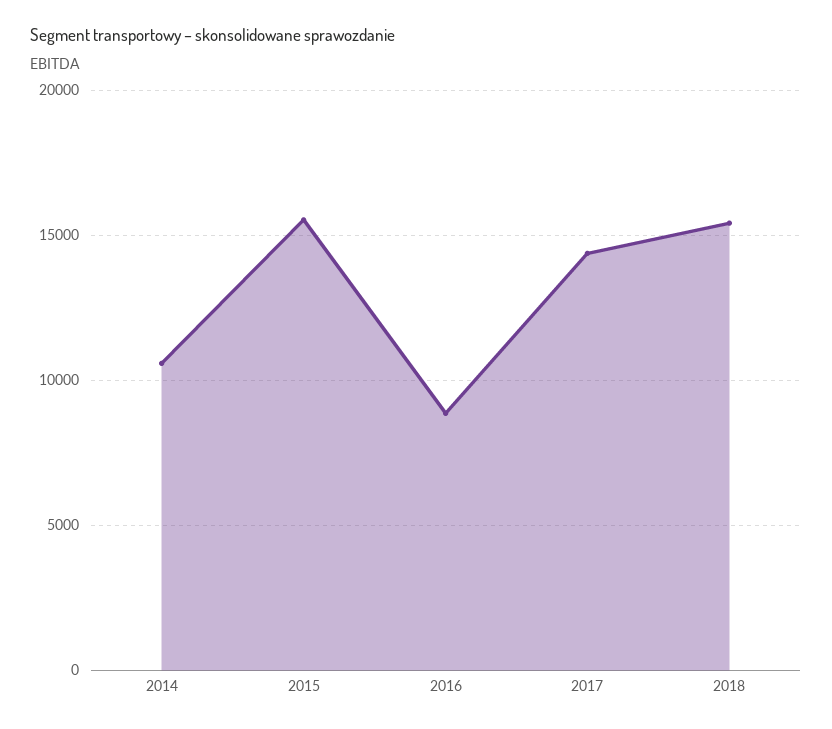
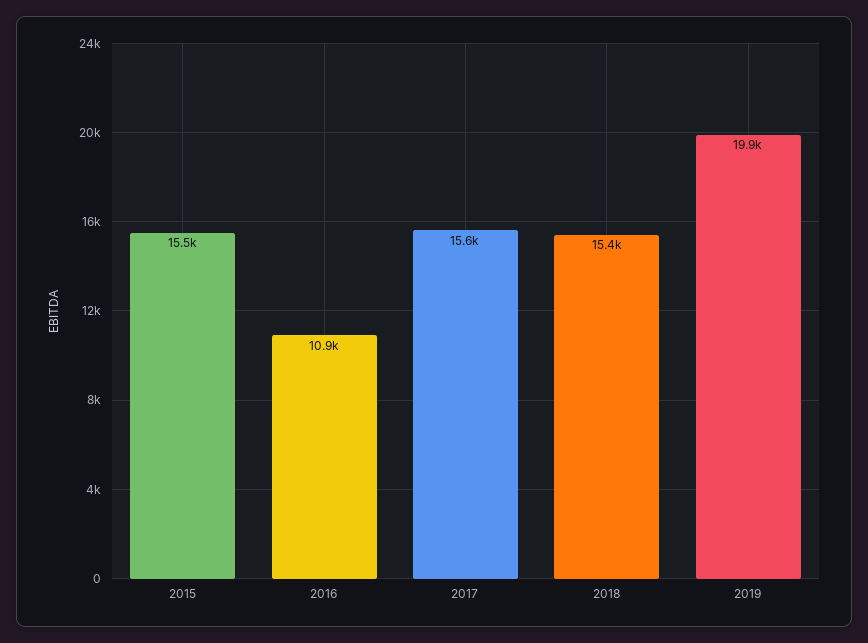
2014: 10500 -> none
2016: 9000 -> 10900
2017: 14500 -> 15600
2019: none -> 19900

